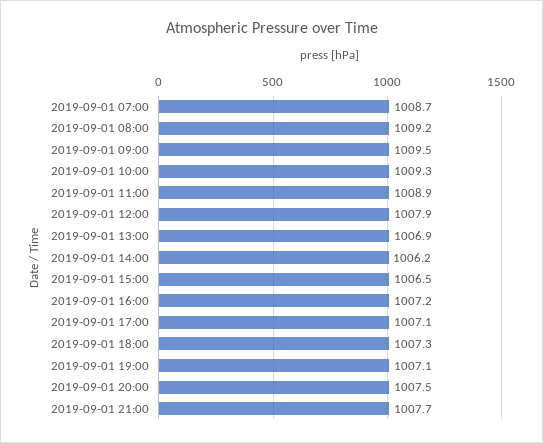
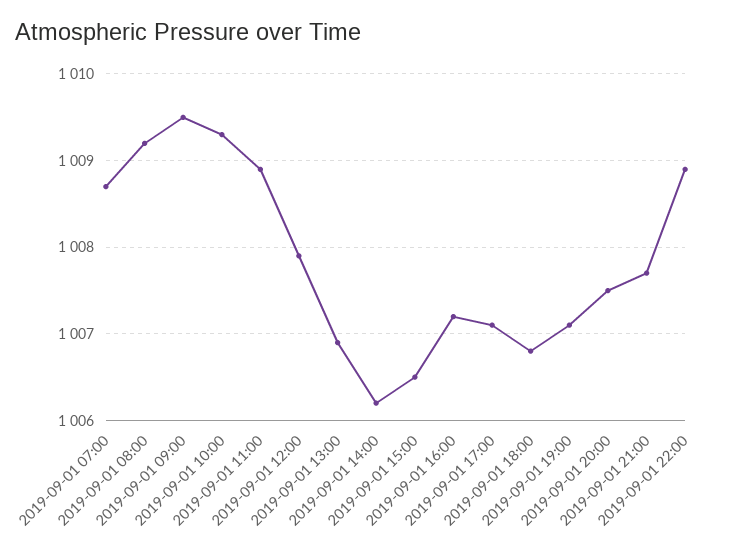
2019-09-01 18:00: 1007.3 -> 1006.8
2019-09-01 22:00: none -> 1008.9

